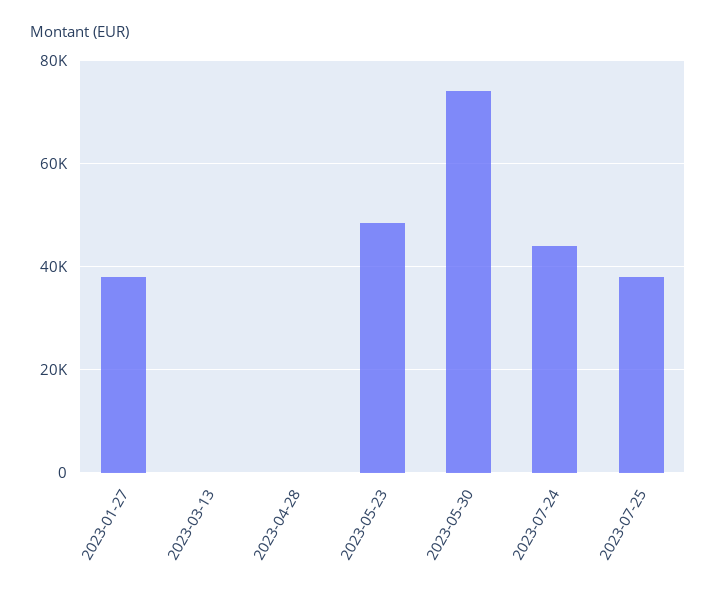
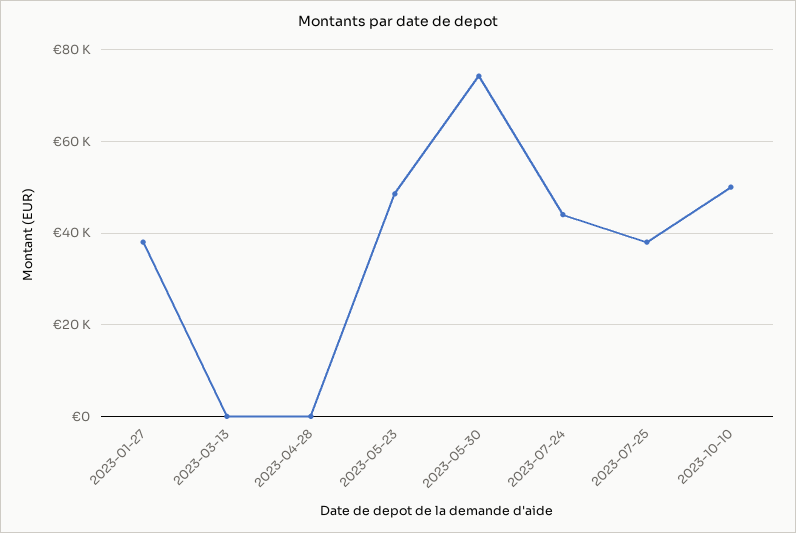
2023-10-10: none -> 50000

